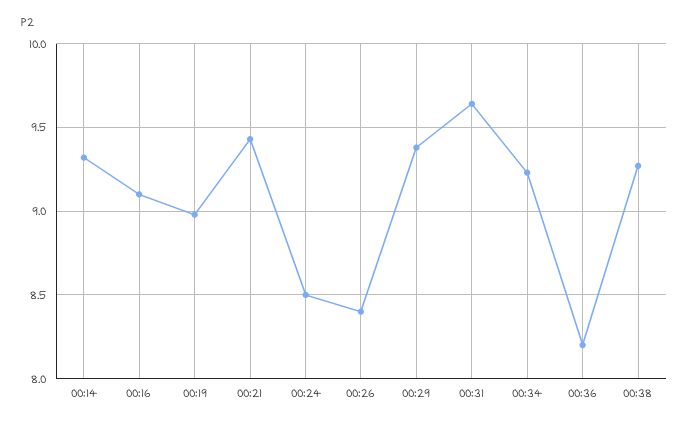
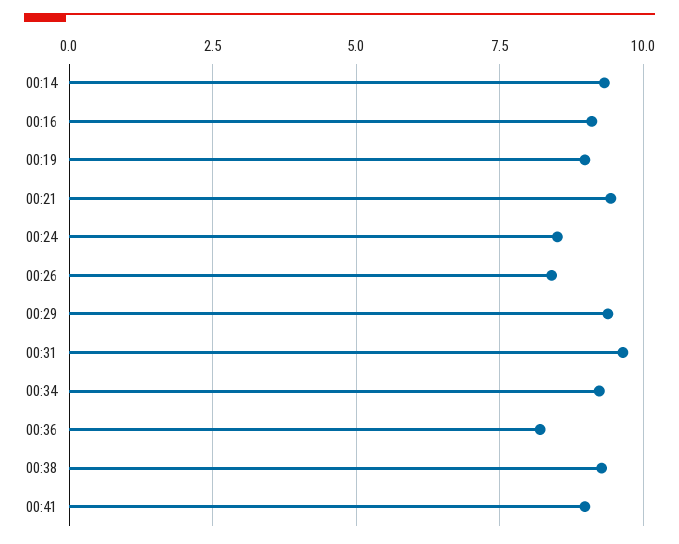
00:41: none -> 9

